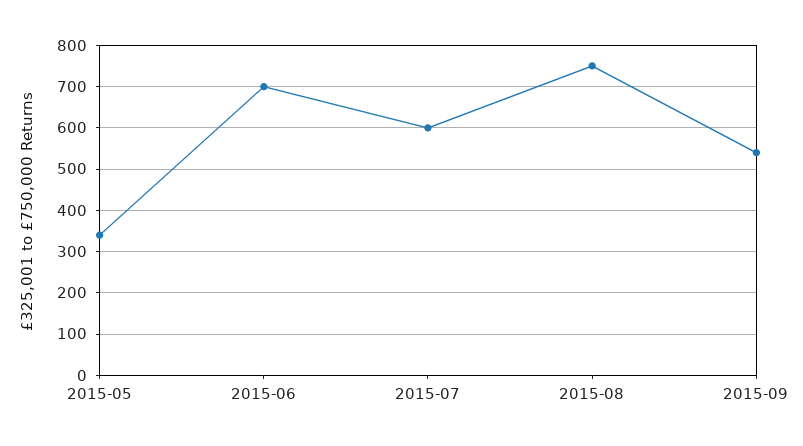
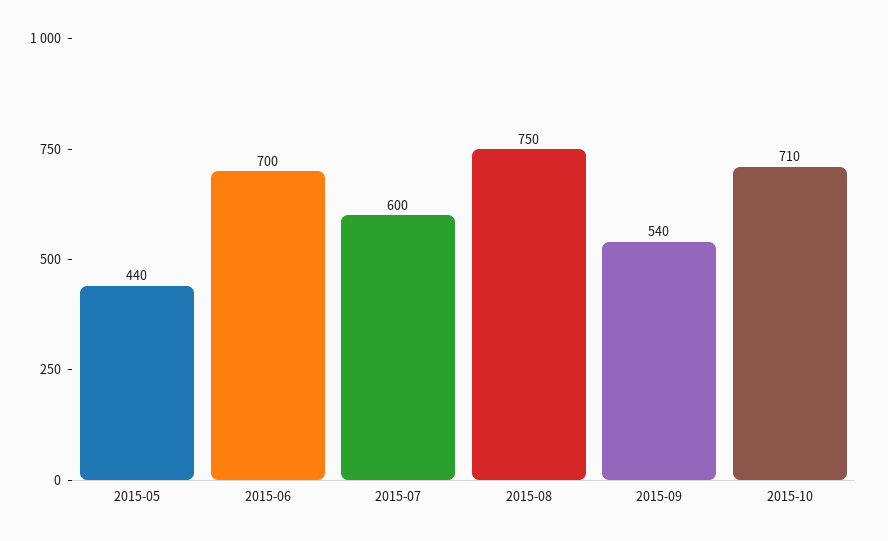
2015-05: 340 -> 440
2015-10: none -> 710

